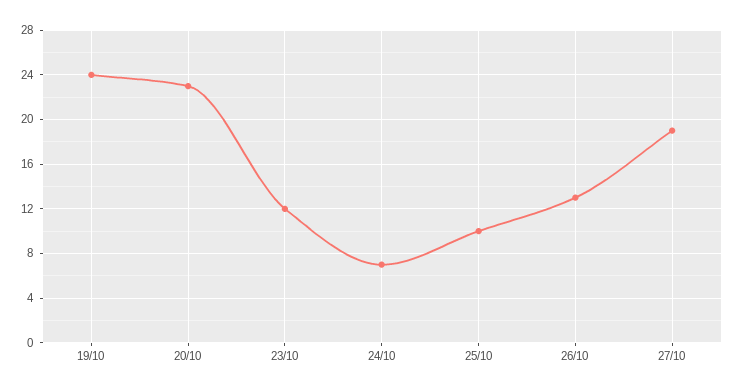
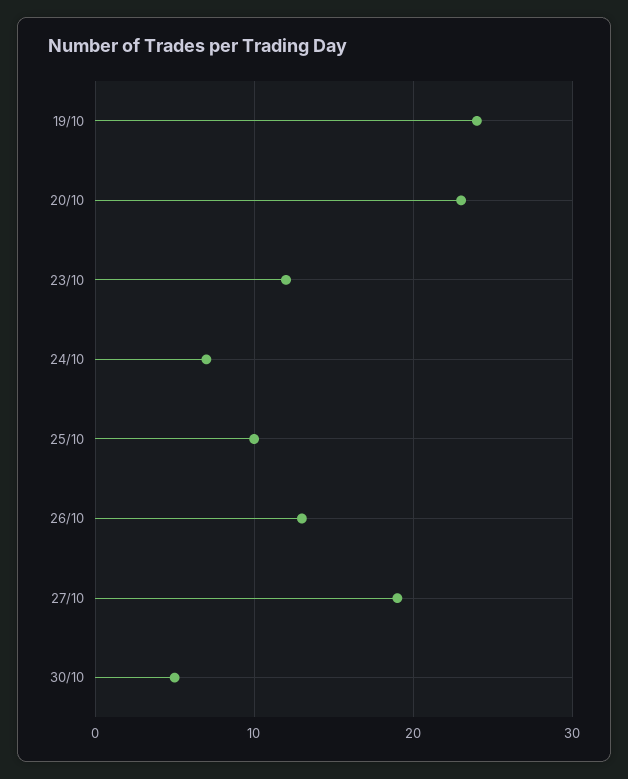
30/10: none -> 5

